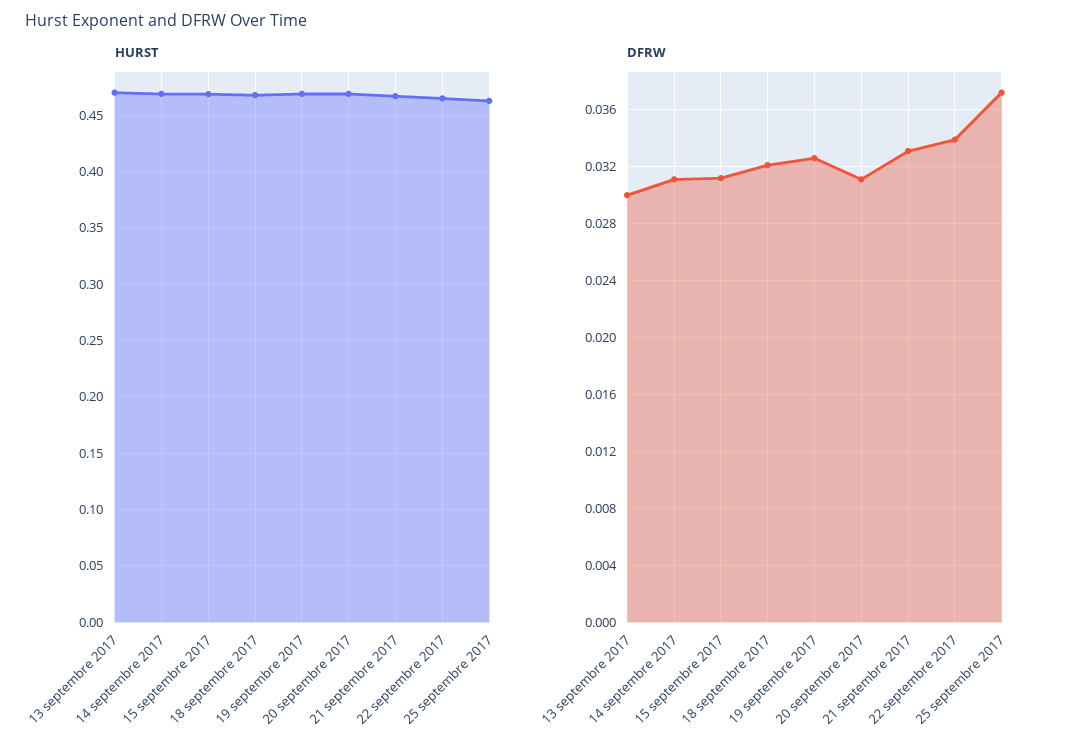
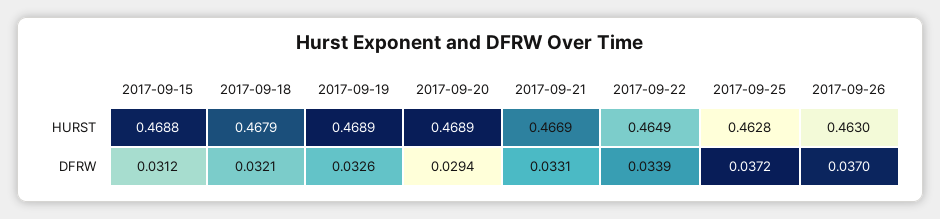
HURST, 13 septembre 2017: 0.47 -> none
HURST, 14 septembre 2017: 0.47 -> none
DFRW, 13 septembre 2017: 0.03 -> none
DFRW, 14 septembre 2017: 0.031 -> none
DFRW, 20 septembre 2017: 0.031 -> 0.0294
HURST, 2017-09-26: none -> 0.463
DFRW, 2017-09-26: none -> 0.037

